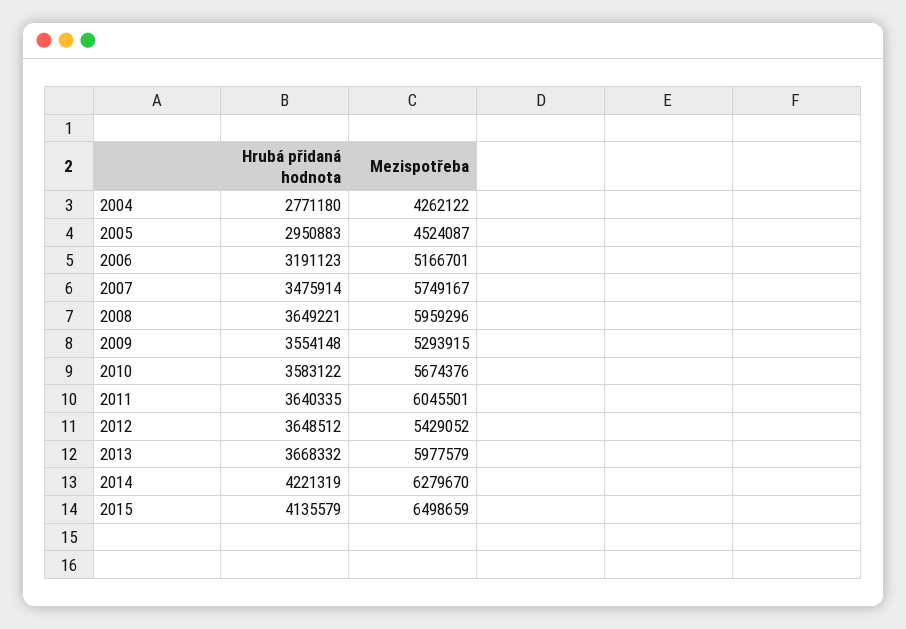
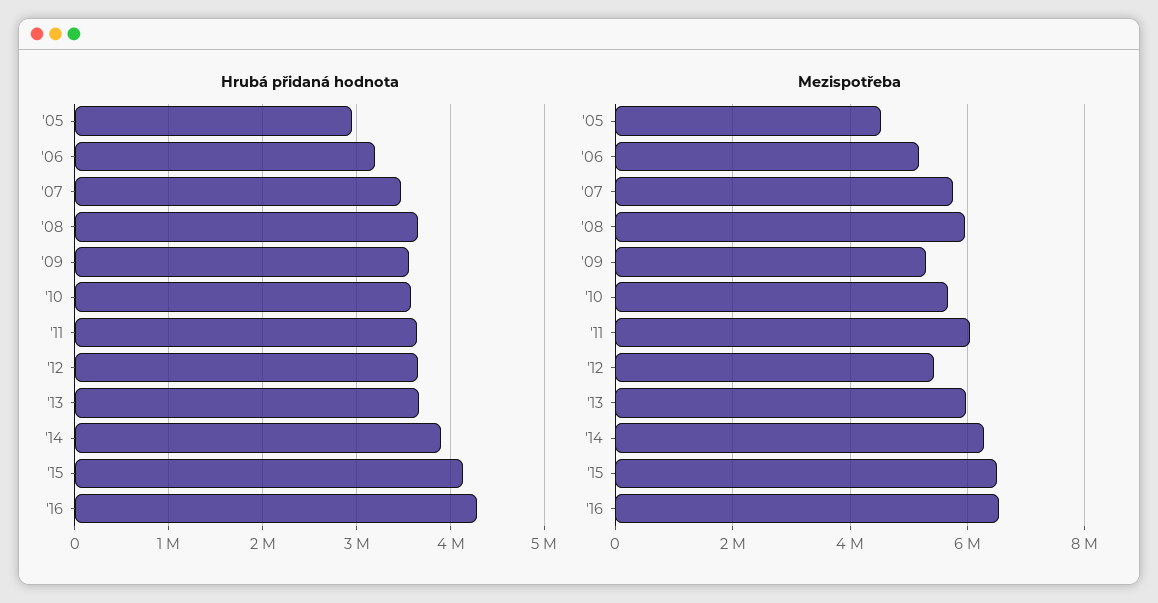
Hrubá přidaná hodnota, 2004: 2771180 -> none
Mezispotřeba, 2004: 4262122 -> none
Hrubá přidaná hodnota, 2014: 4221319 -> 3900000
Hrubá přidaná hodnota, '16: none -> 4300000
Mezispotřeba, '16: none -> 6600000

